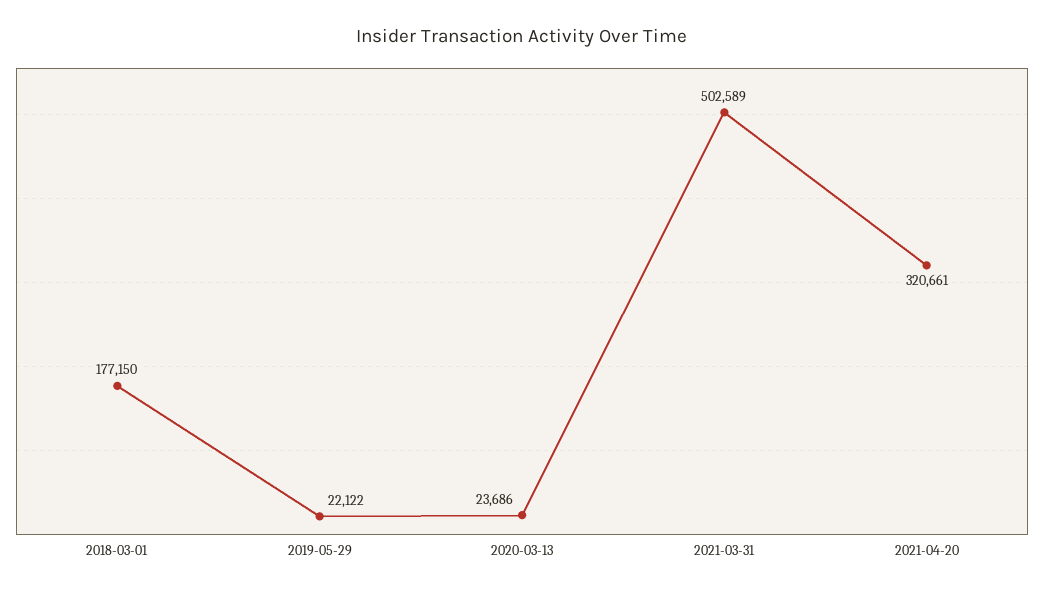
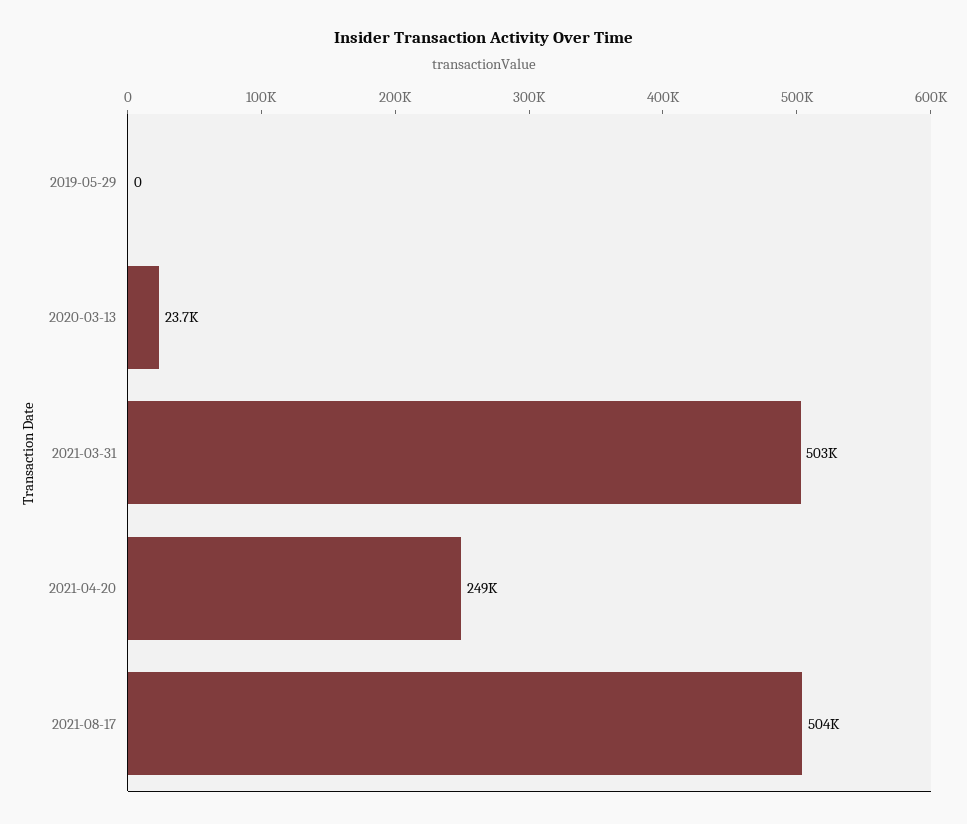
2018-03-01: 177150 -> none
2019-05-29: 22122 -> 0
2021-04-20: 320661 -> 249000
2021-08-17: none -> 504000

